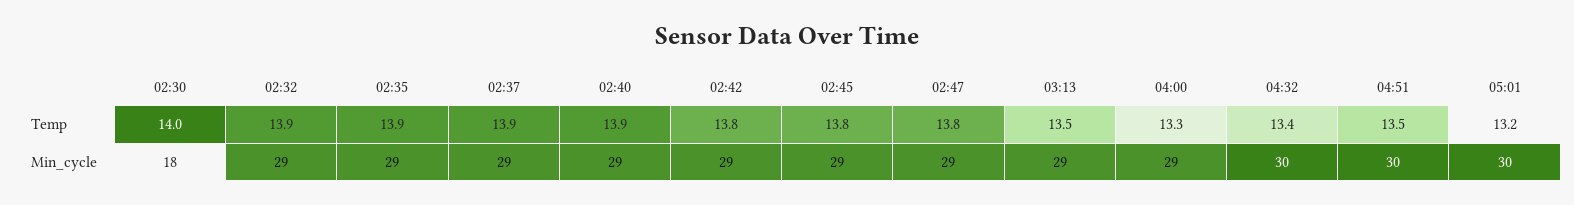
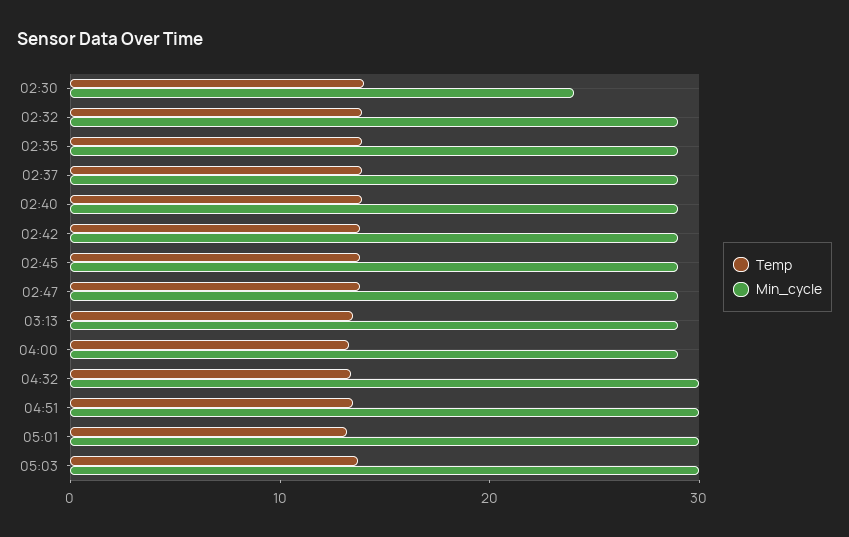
Min_cycle, 02:30: 18 -> 24
Temp, 05:03: none -> 14
Min_cycle, 05:03: none -> 30

